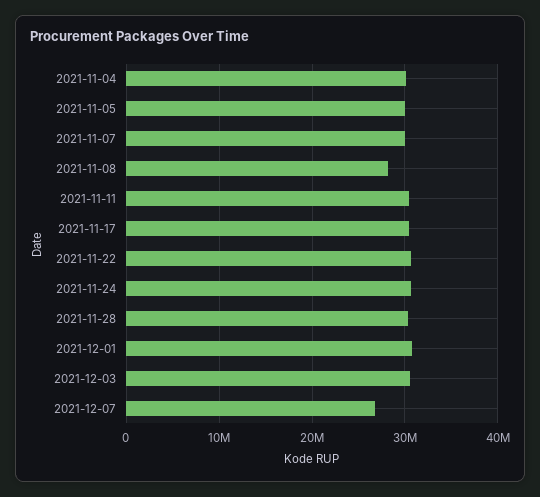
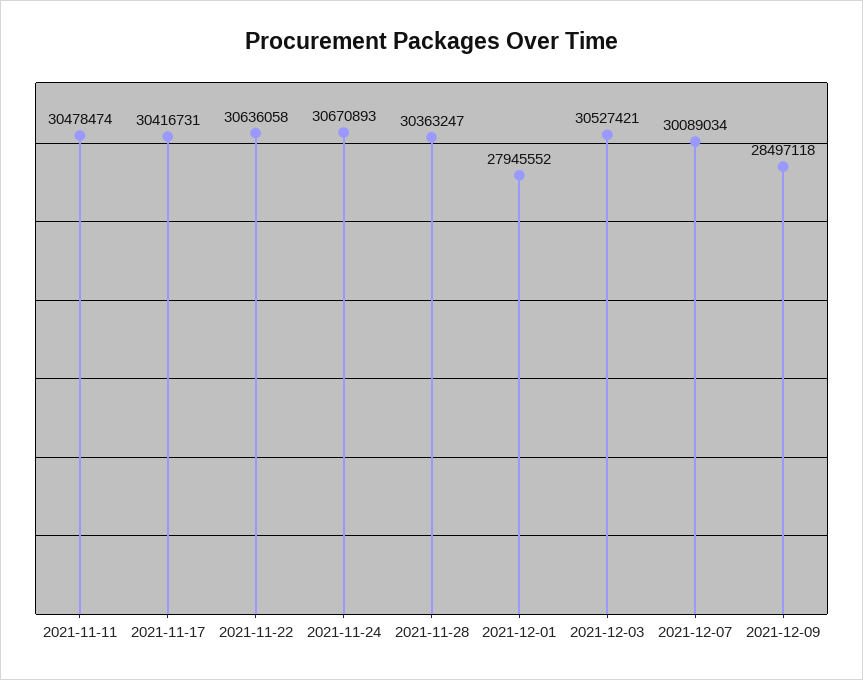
2021-11-04: 30000000 -> none
2021-11-05: 30000000 -> none
2021-11-07: 30000000 -> none
2021-11-08: 28000000 -> none
2021-12-01: 31000000 -> 27945552
2021-12-07: 27000000 -> 30089034
2021-12-09: none -> 28497118

